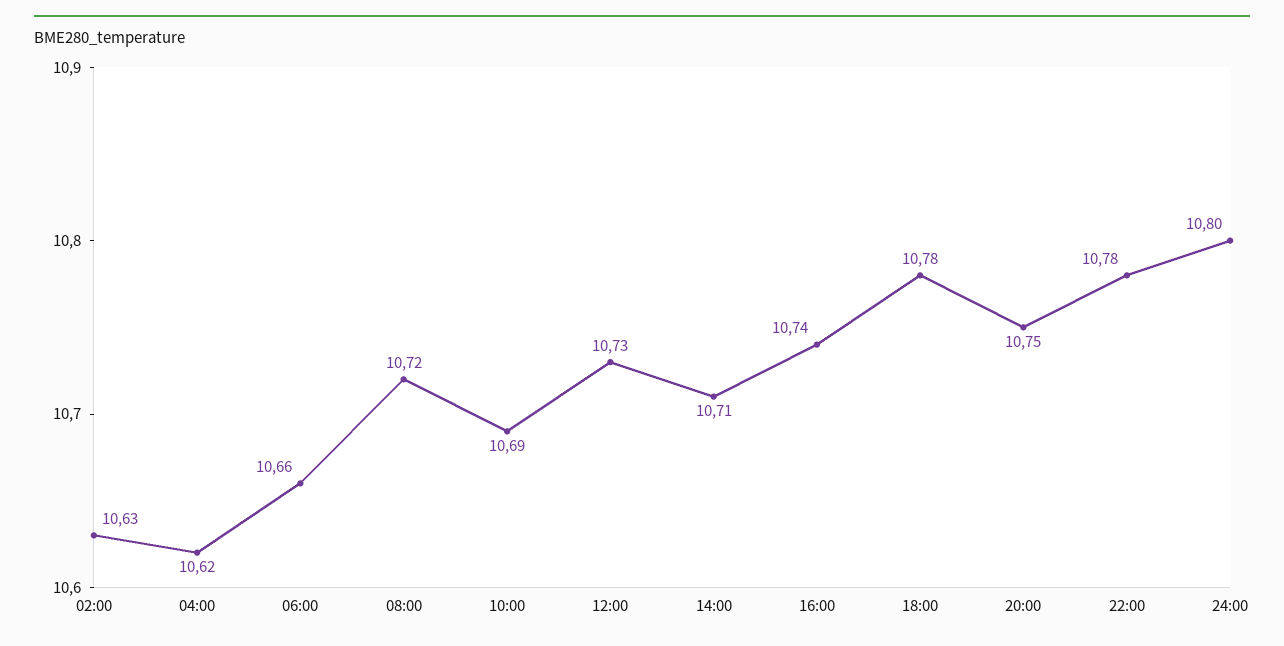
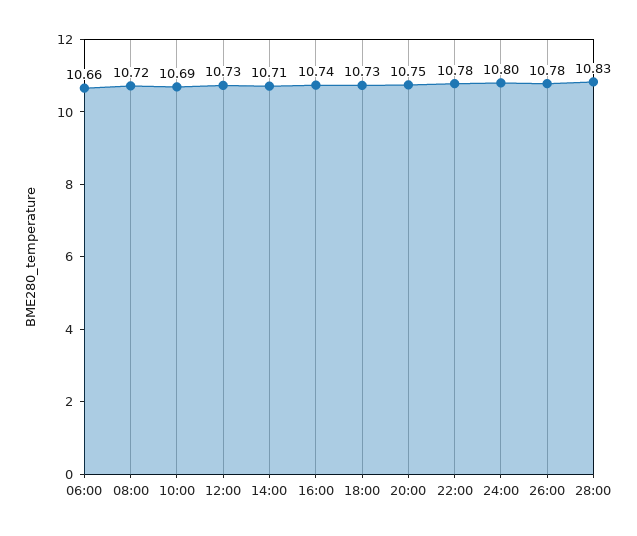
02:00: 10.63 -> none
04:00: 10.62 -> none
18:00: 10.78 -> 10.73
26:00: none -> 10.78
28:00: none -> 10.83

